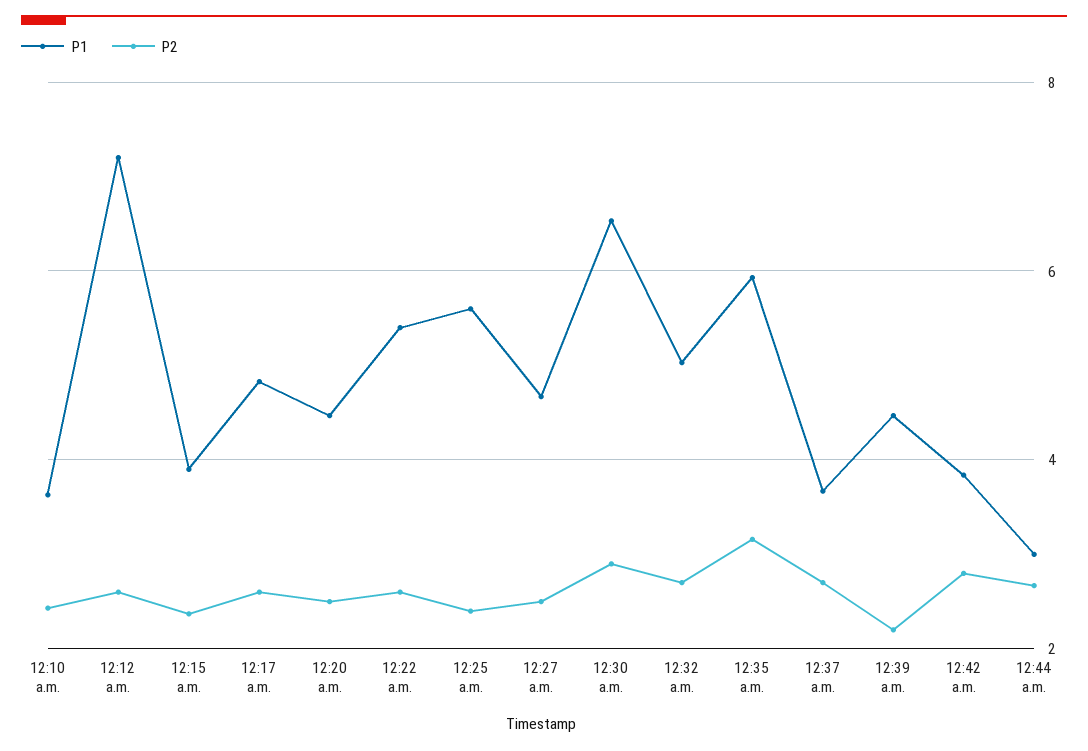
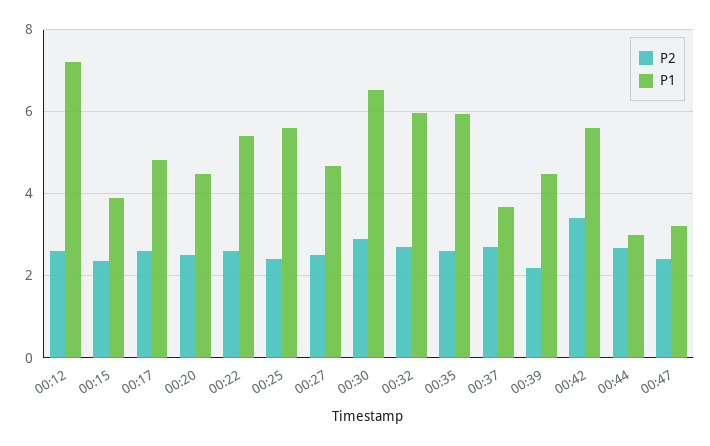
P1, 12:10 a.m.: 3.6 -> none
P2, 12:10 a.m.: 2.4 -> none
P1, 12:32 a.m.: 5 -> 6
P2, 12:35 a.m.: 3.2 -> 2.6
P1, 12:42 a.m.: 3.8 -> 5.6
P2, 12:42 a.m.: 2.8 -> 3.4
P2, 00:47: none -> 2.4
P1, 00:47: none -> 3.2

